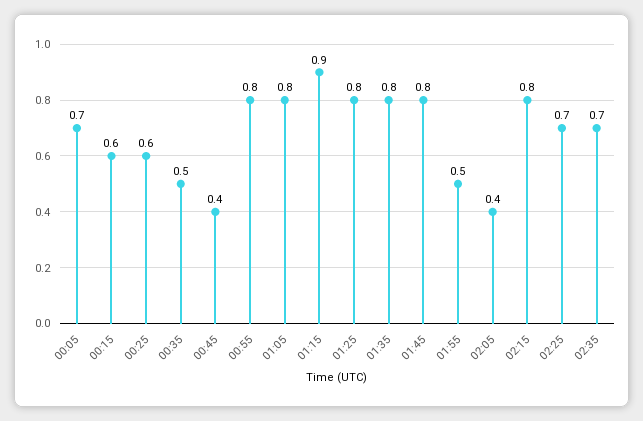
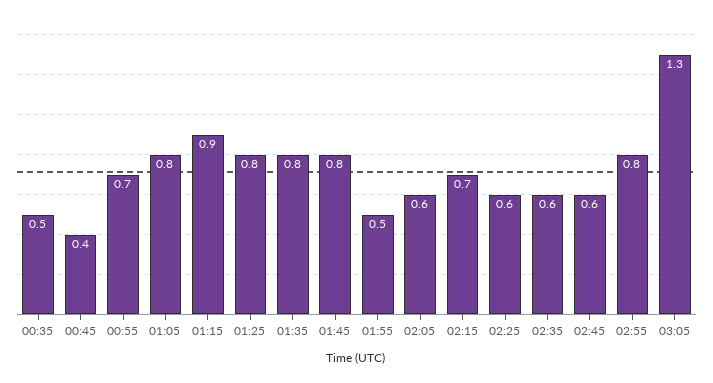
00:05: 0.7 -> none
00:15: 0.6 -> none
00:25: 0.6 -> none
00:55: 0.8 -> 0.7
02:05: 0.4 -> 0.6
02:15: 0.8 -> 0.7
02:25: 0.7 -> 0.6
02:35: 0.7 -> 0.6
02:45: none -> 0.6
02:55: none -> 0.8
03:05: none -> 1.3

